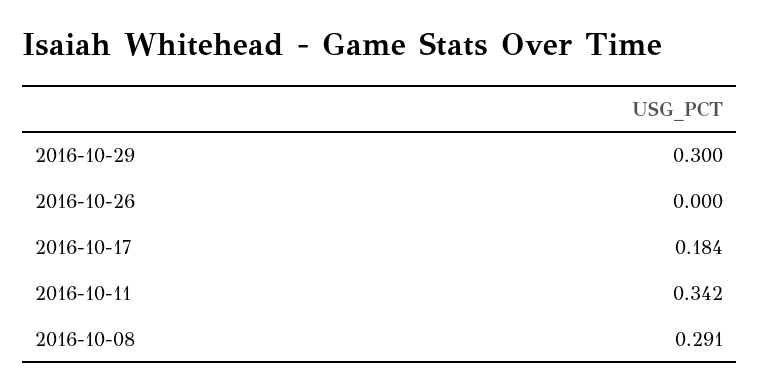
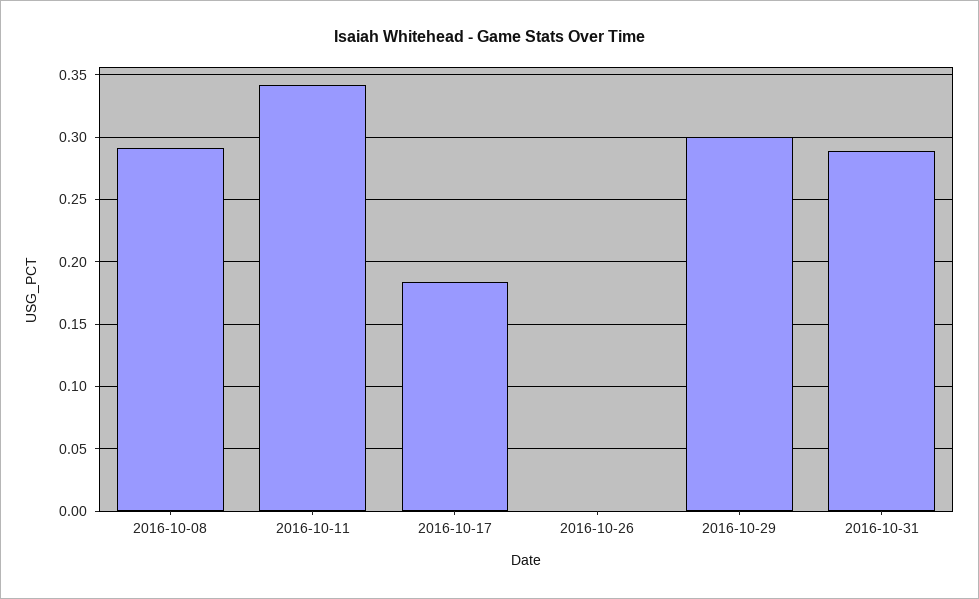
2016-10-31: none -> 0.29

